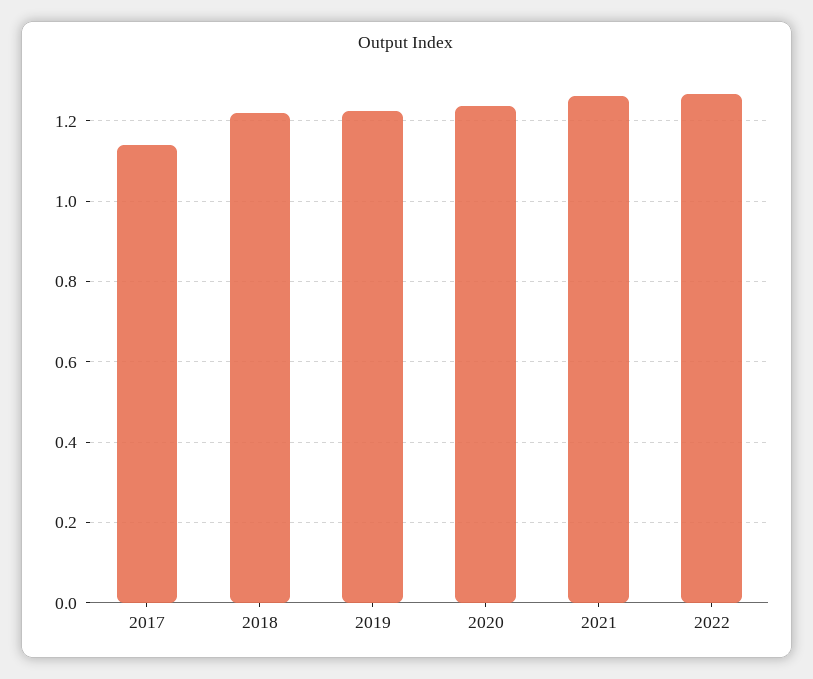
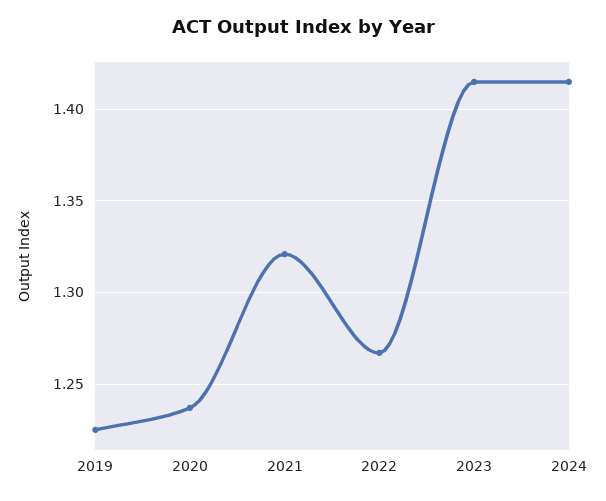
2017: 1.14 -> none
2018: 1.22 -> none
2021: 1.26 -> 1.32
2023: none -> 1.415
2024: none -> 1.415

